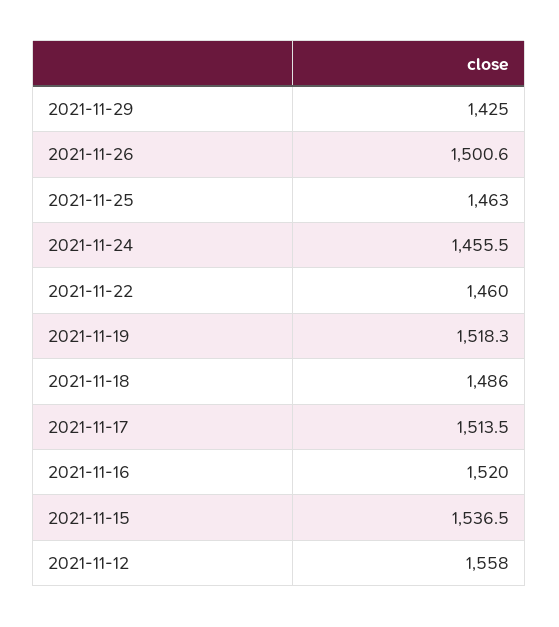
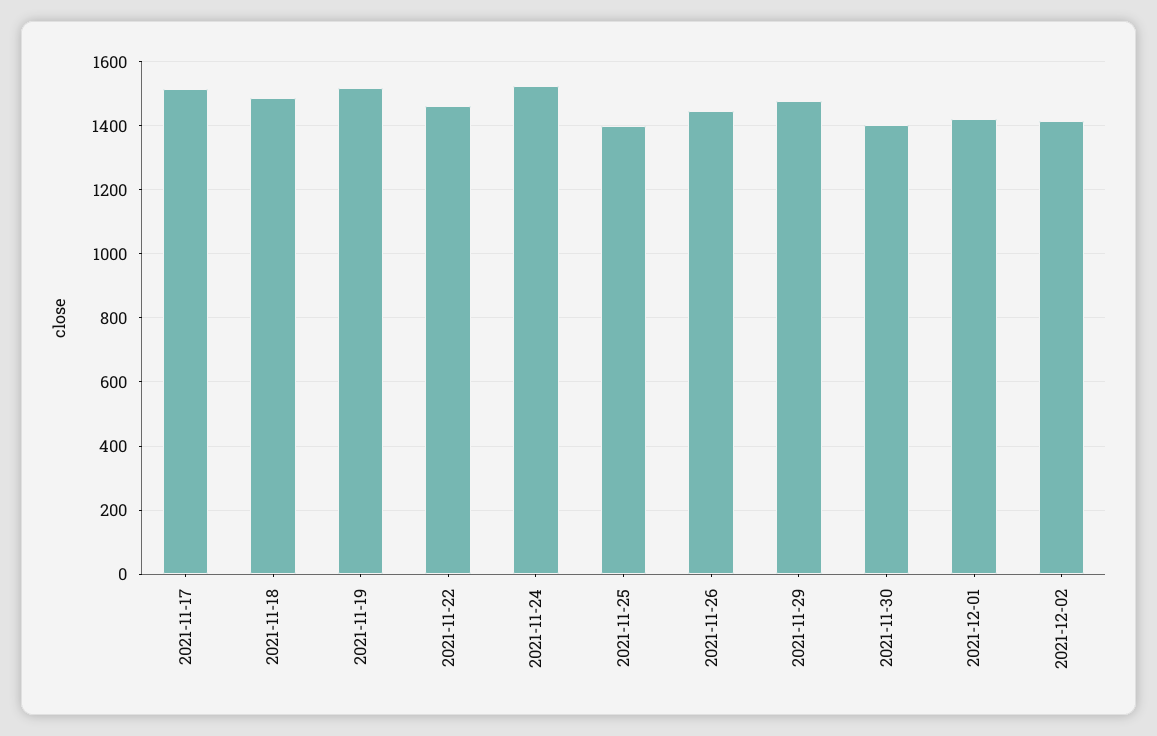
2021-11-29: 1425 -> 1480
2021-11-26: 1500.6 -> 1440
2021-11-25: 1463 -> 1400
2021-11-24: 1455.5 -> 1520
2021-11-16: 1520 -> none
2021-11-15: 1536.5 -> none
2021-11-12: 1558 -> none
2021-11-30: none -> 1400
2021-12-01: none -> 1420
2021-12-02: none -> 1420

